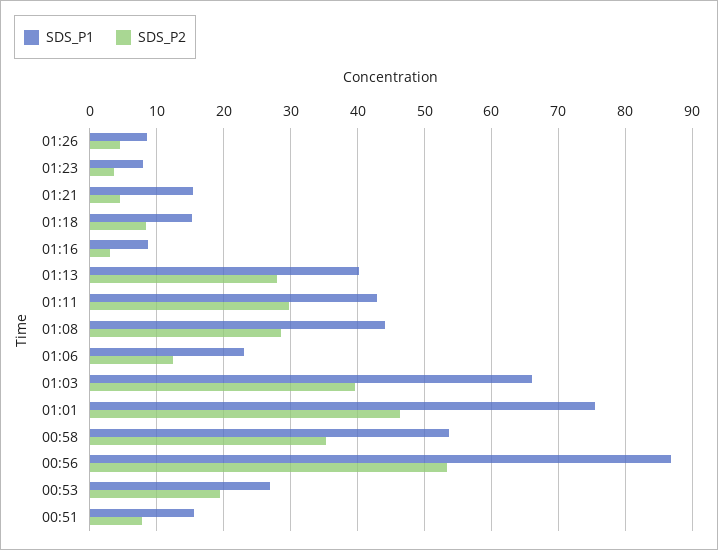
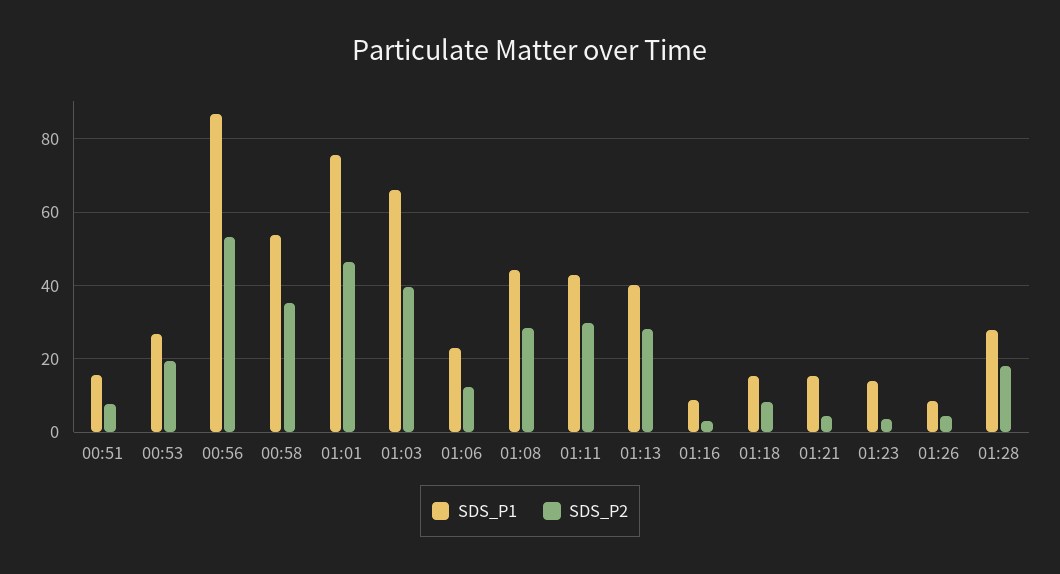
SDS_P1, 01:23: 8 -> 14
SDS_P1, 01:28: none -> 28
SDS_P2, 01:28: none -> 18

